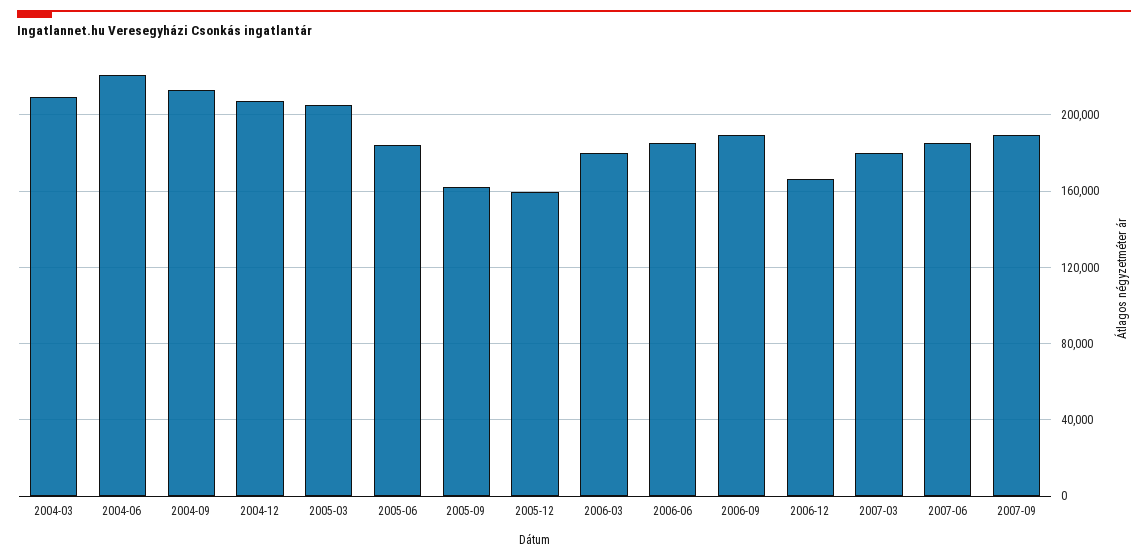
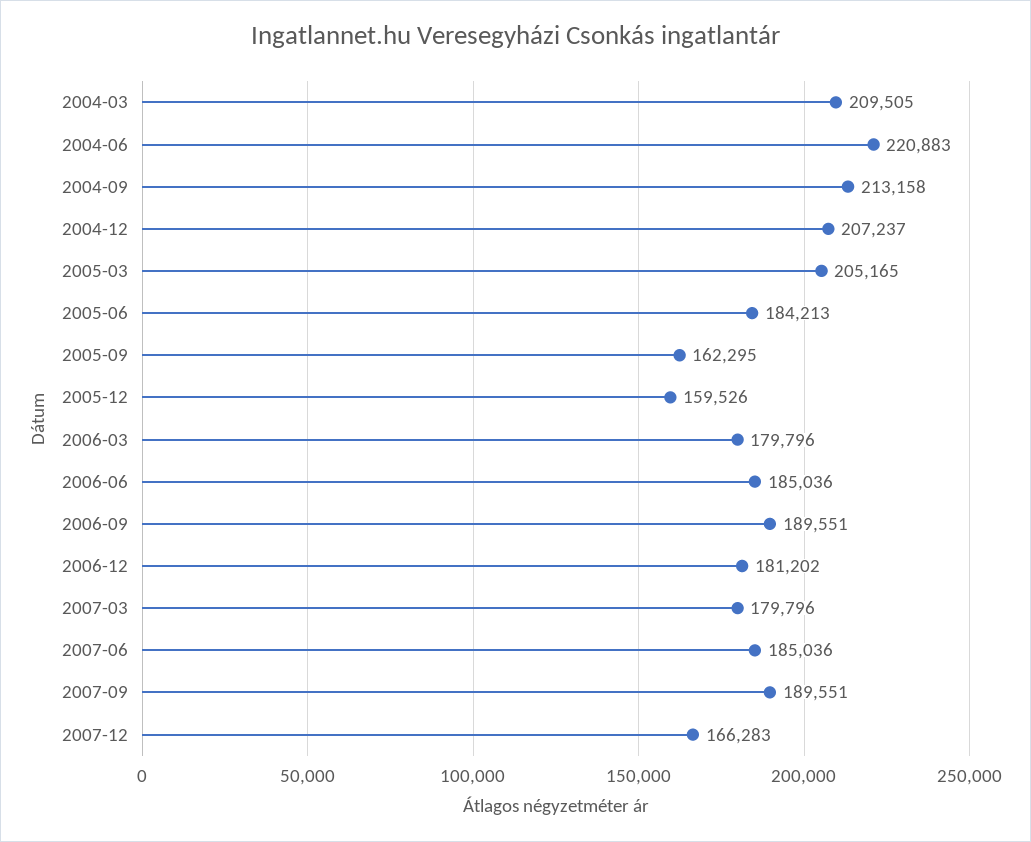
2006-12: 165000 -> 181202
2007-12: none -> 166283

